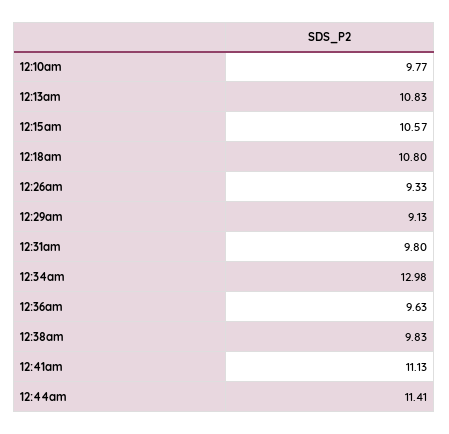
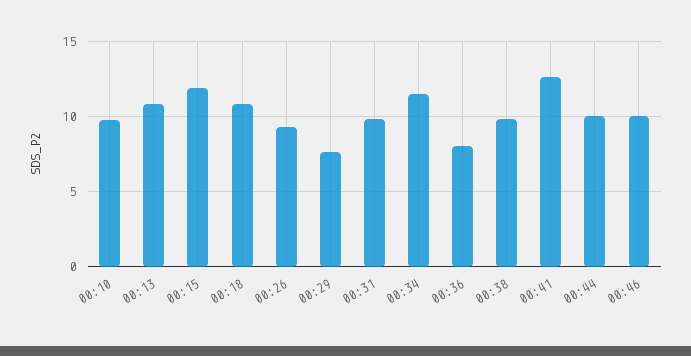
12:15am: 10.57 -> 12
12:29am: 9.13 -> 7.5
12:34am: 12.98 -> 11.5
12:36am: 9.63 -> 8
12:41am: 11.13 -> 12.5
12:44am: 11.41 -> 10
00:46: none -> 10

